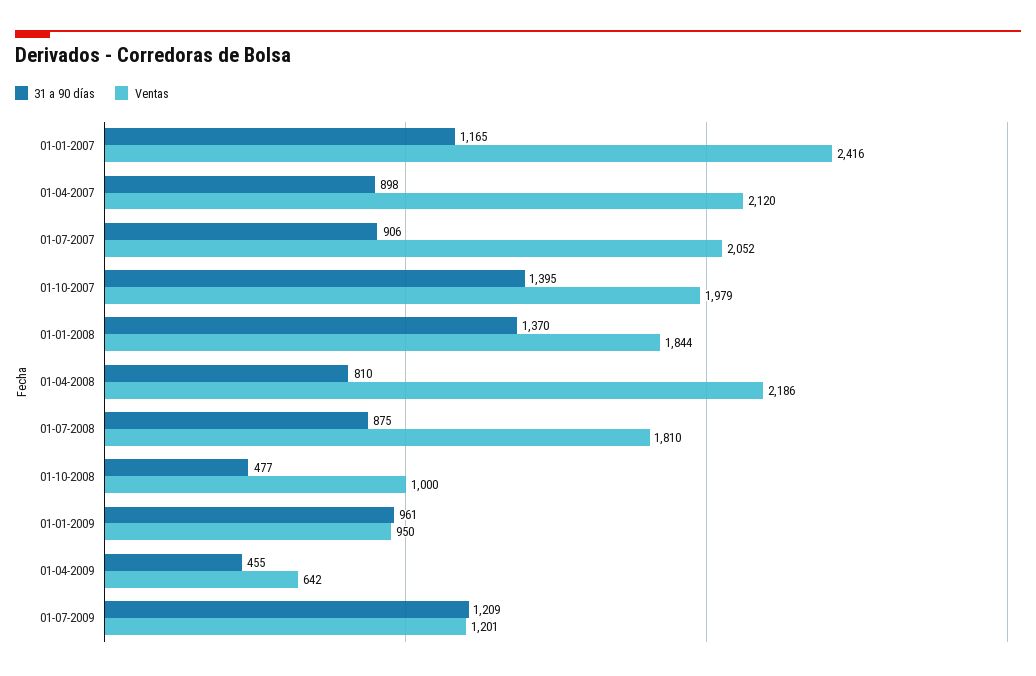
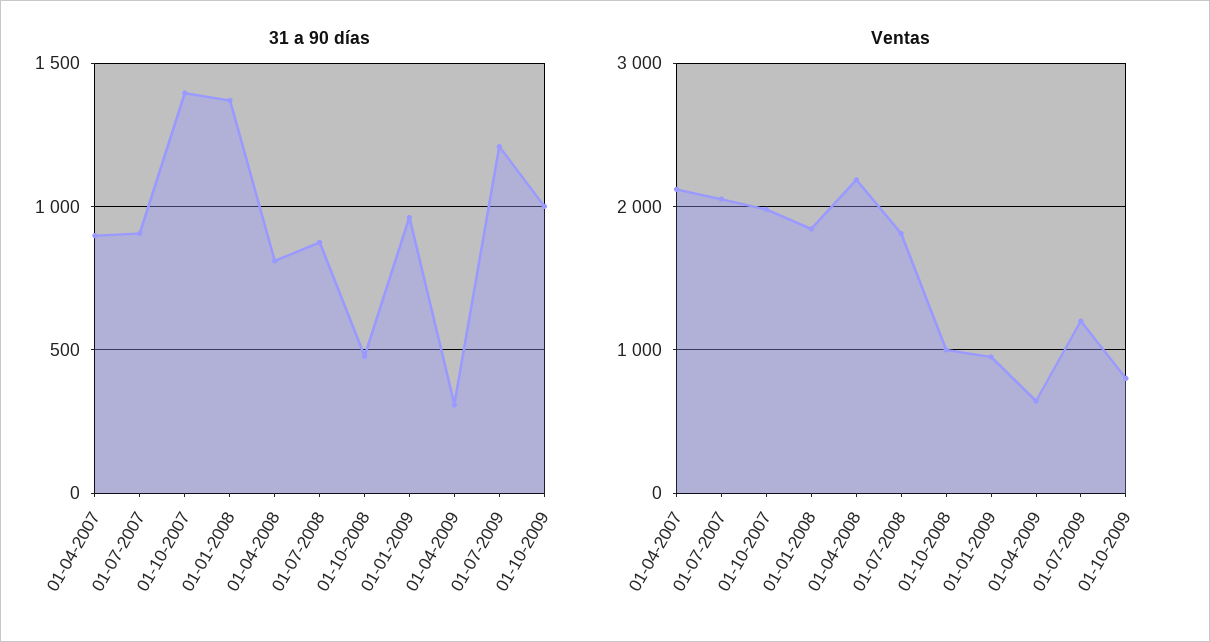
31 a 90 días, 01-01-2007: 1165 -> none
Ventas, 01-01-2007: 2416 -> none
31 a 90 días, 01-04-2009: 455 -> 300
31 a 90 días, 01-10-2009: none -> 1000
Ventas, 01-10-2009: none -> 800

